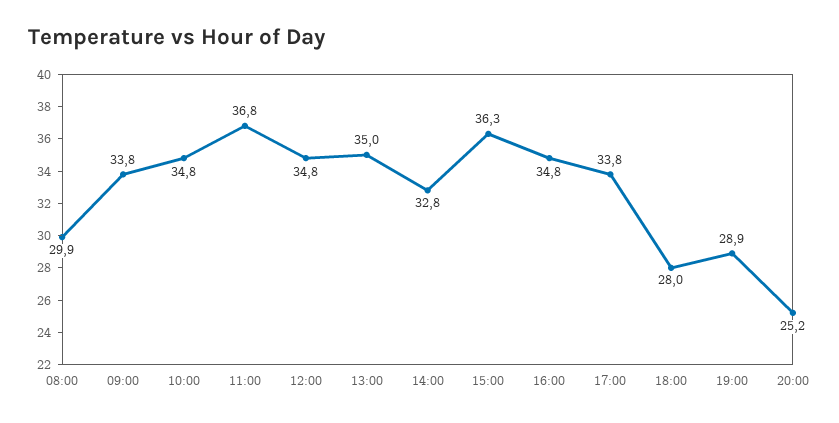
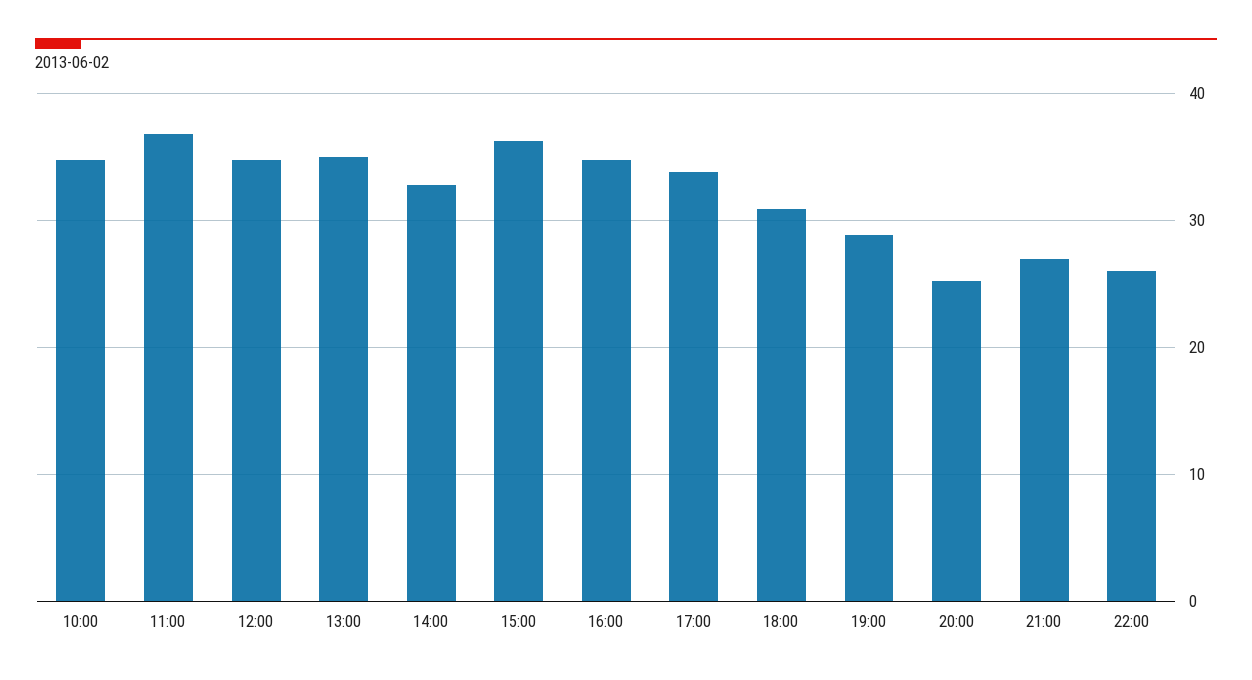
08:00: 29.9 -> none
09:00: 33.8 -> none
18:00: 28 -> 31
21:00: none -> 27
22:00: none -> 26

